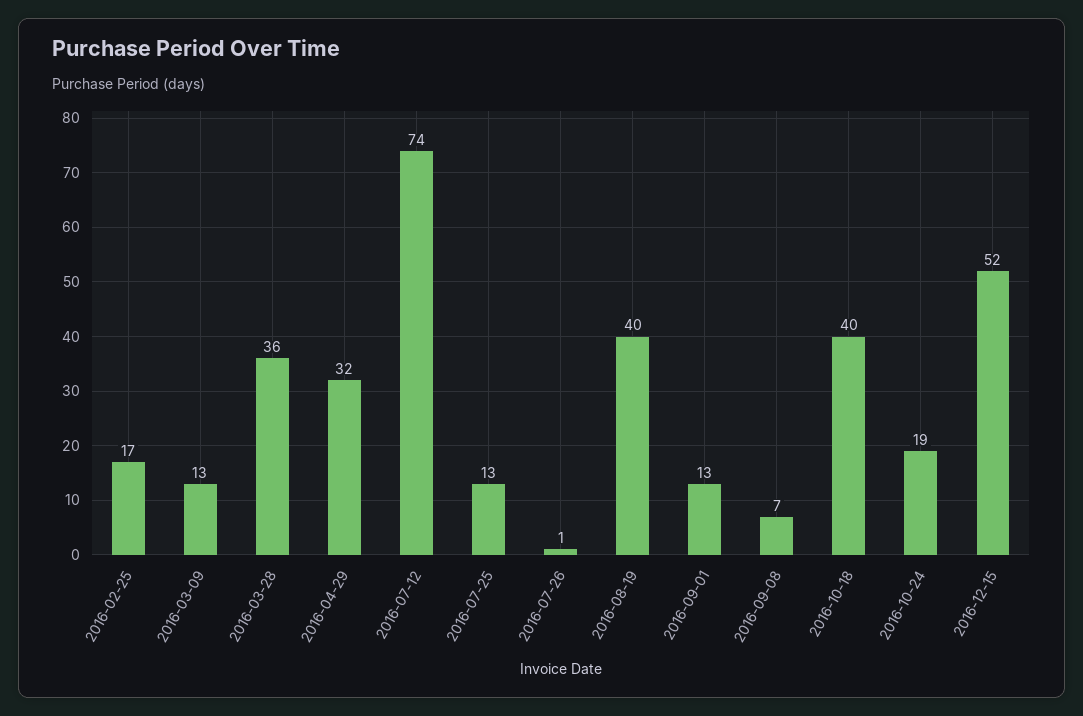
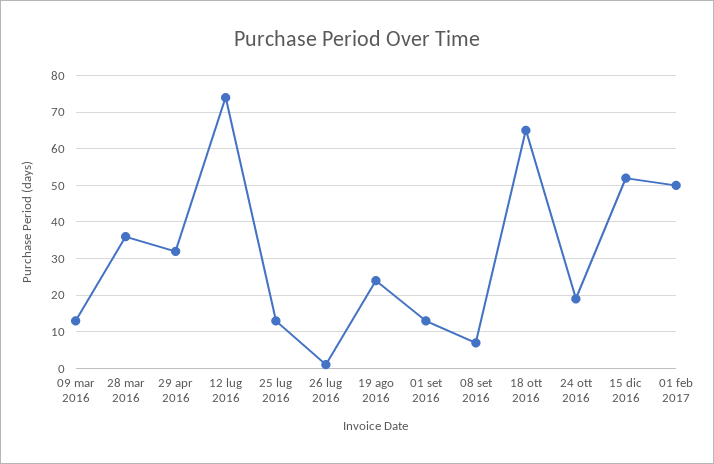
2016-02-25: 17 -> none
2016-08-19: 40 -> 25
2016-10-18: 40 -> 65
01 feb 2017: none -> 50

